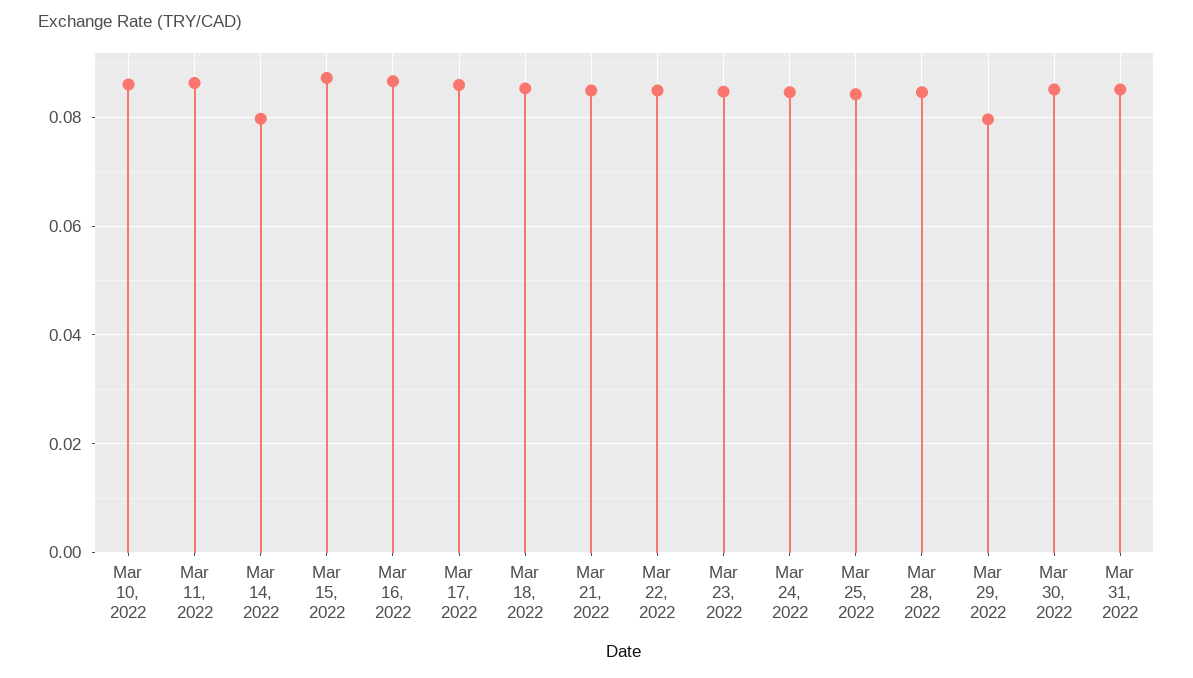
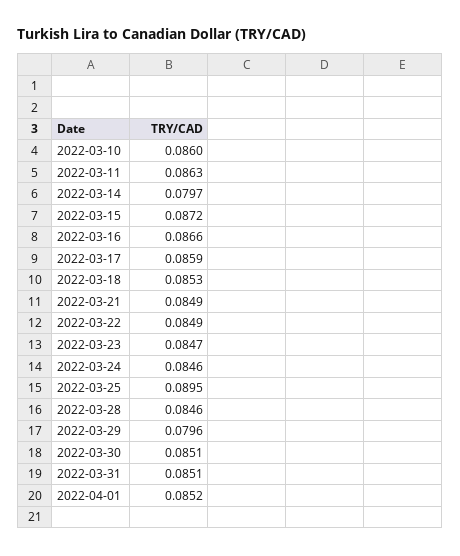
Mar 25, 2022: 0.084 -> 0.0895
2022-04-01: none -> 0.0852

